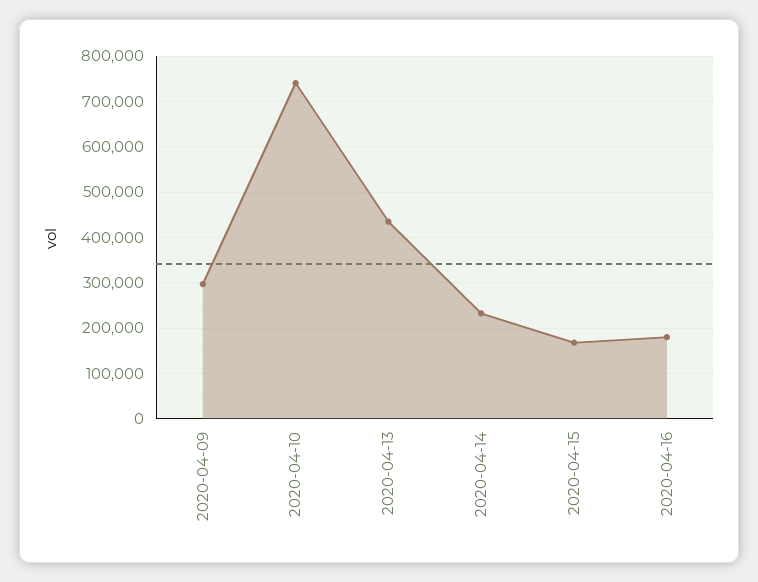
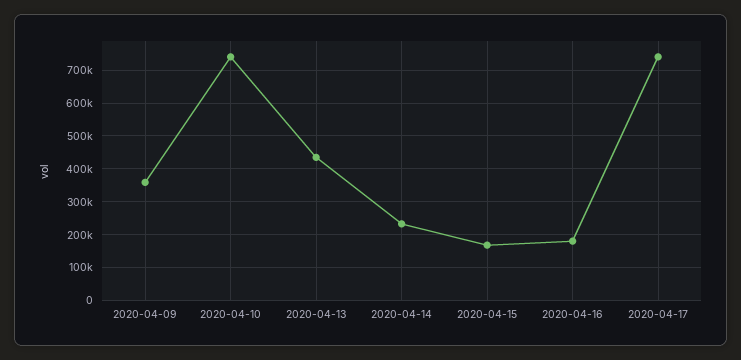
2020-04-09: 300000 -> 360000
2020-04-17: none -> 740000

